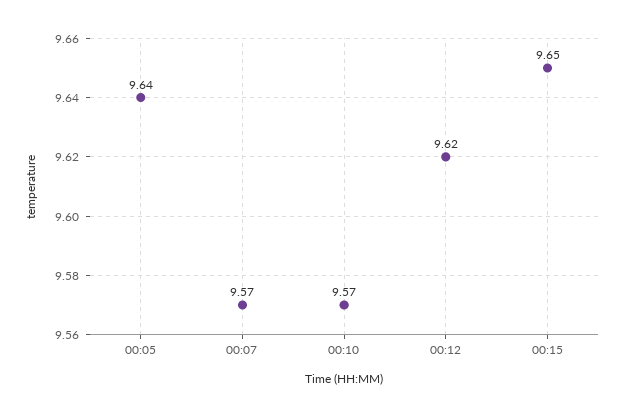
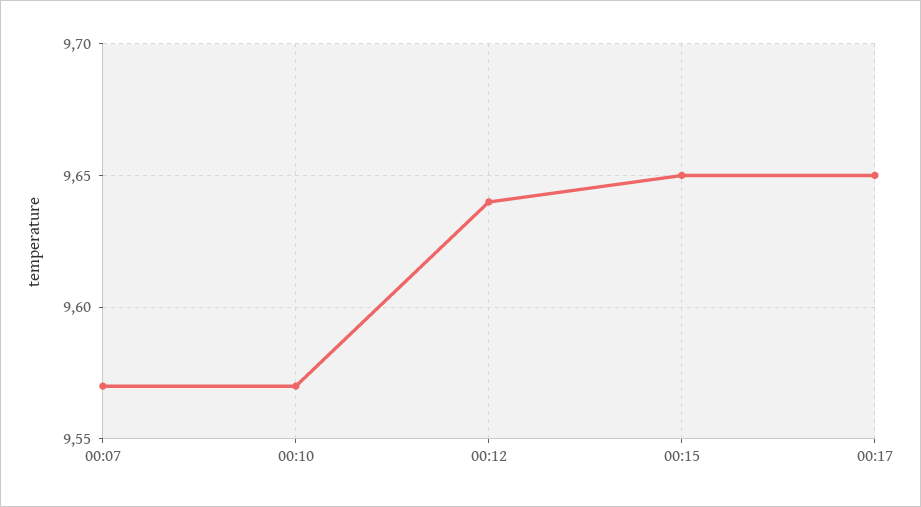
00:05: 9.64 -> none
00:12: 9.62 -> 9.64
00:17: none -> 9.65

